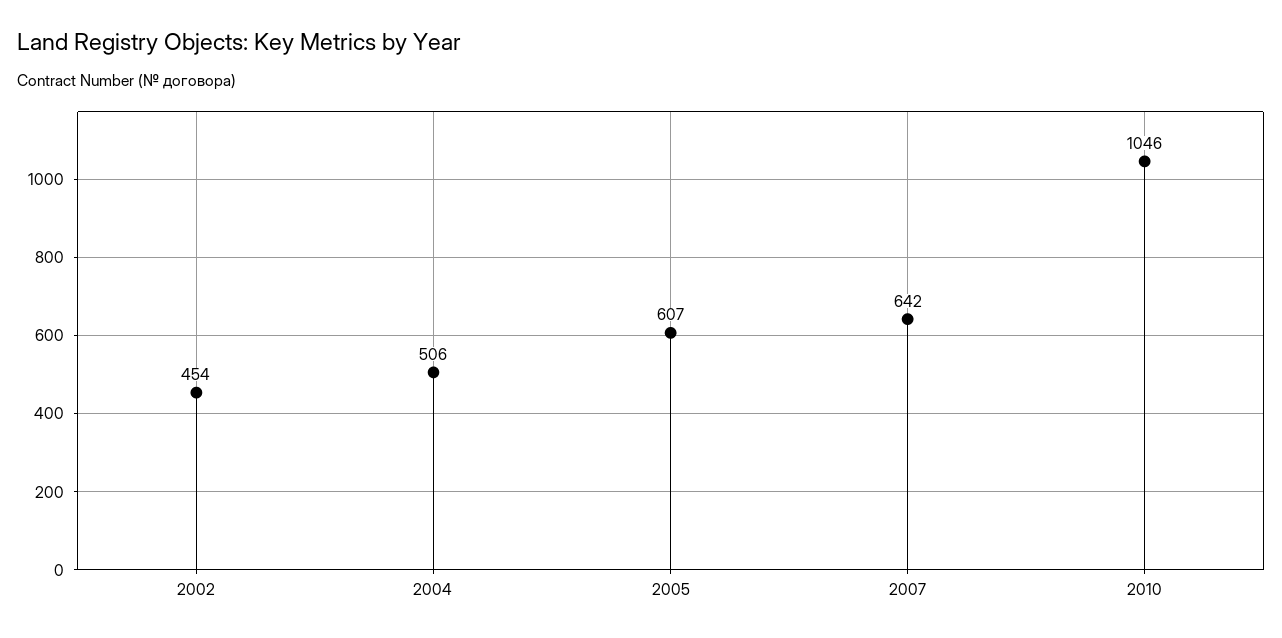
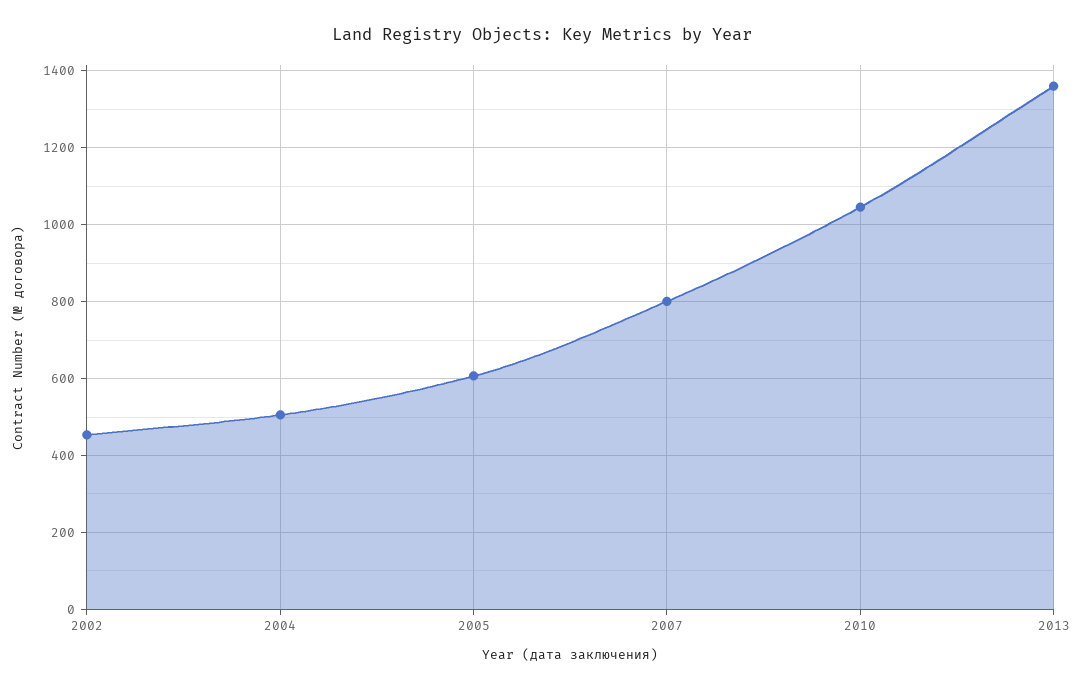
2007: 642 -> 800
2013: none -> 1360

